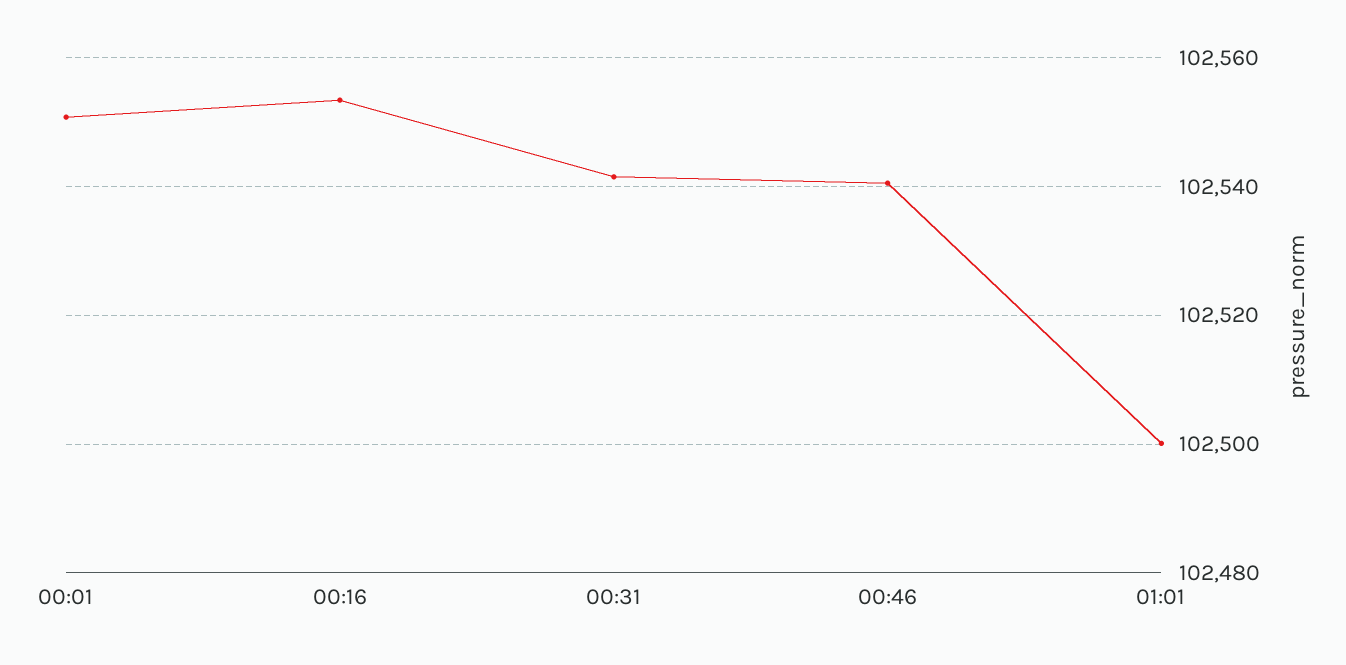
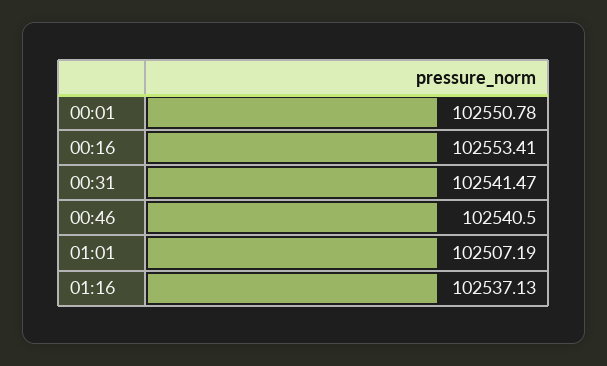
01:01: 102500 -> 102507.19
01:16: none -> 102537.13

